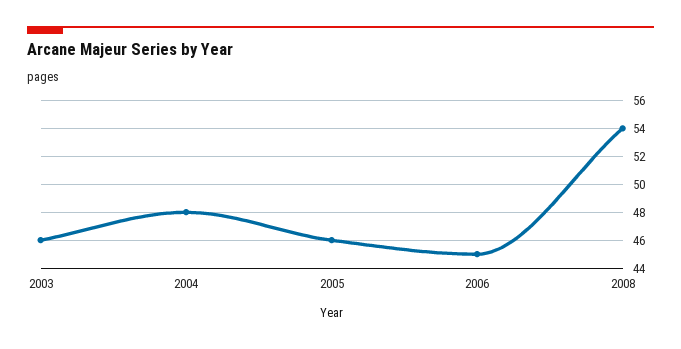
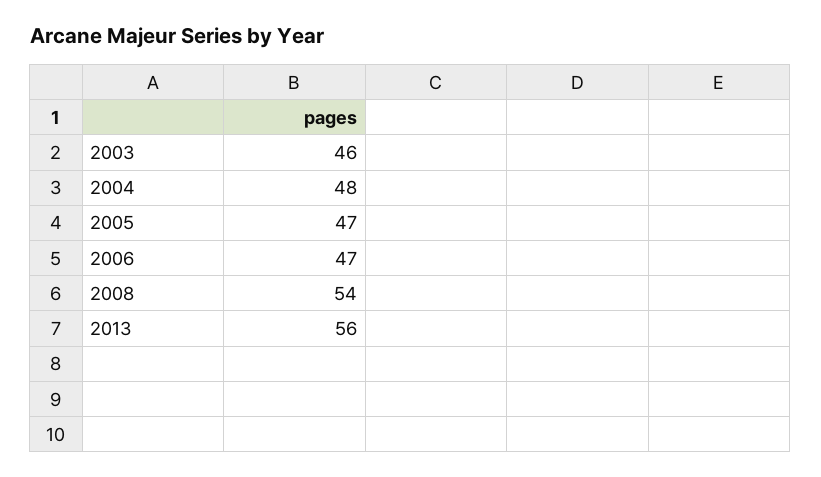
2005: 46 -> 47
2006: 45 -> 47
2013: none -> 56

